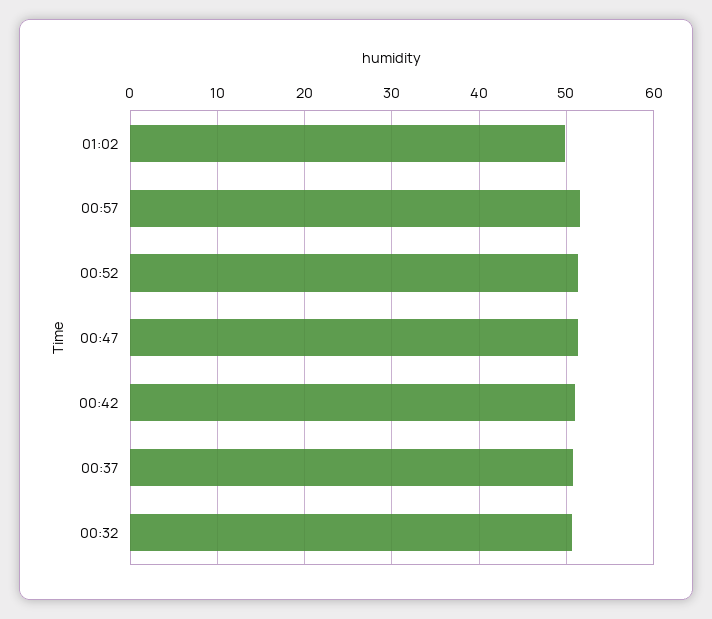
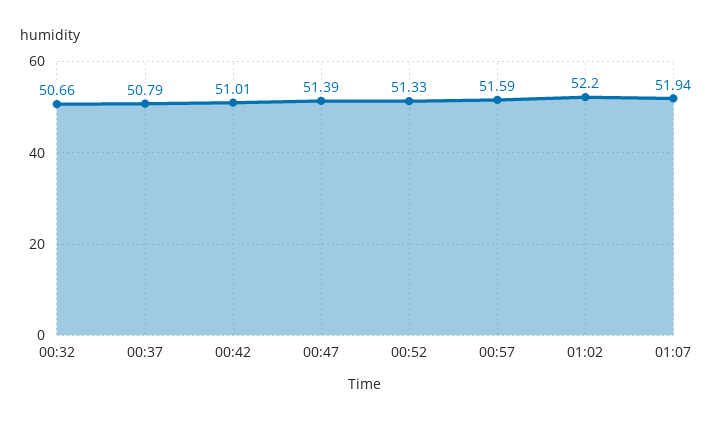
01:02: 50 -> 52.2
01:07: none -> 51.94

